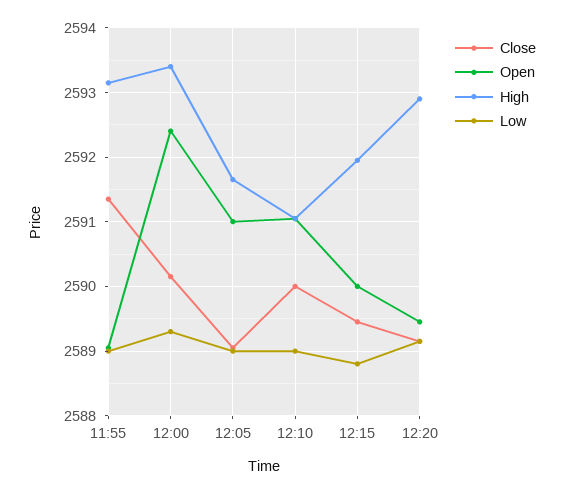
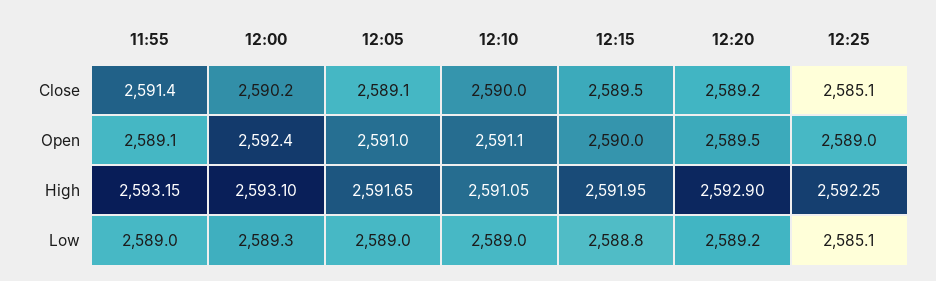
High, 12:00: 2593.4 -> 2593.1
Close, 12:25: none -> 2585.1
Open, 12:25: none -> 2589
High, 12:25: none -> 2592.25
Low, 12:25: none -> 2585.1

